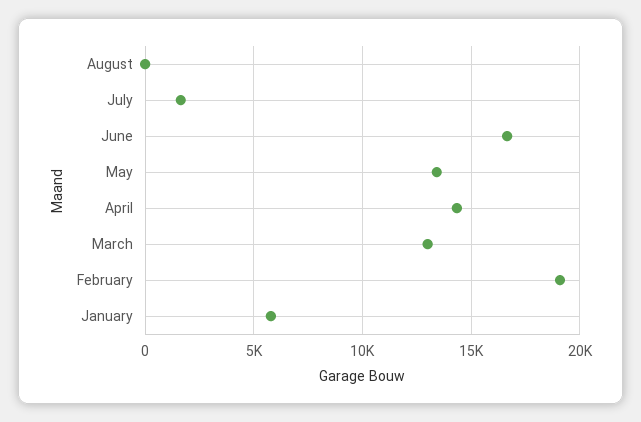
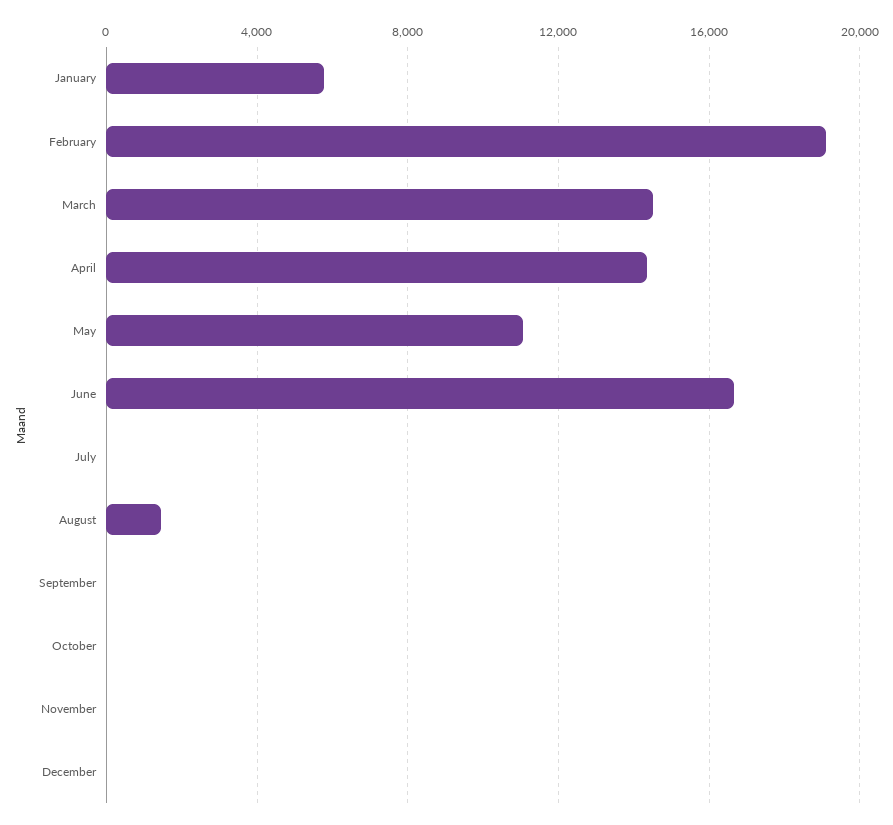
August: 0 -> 1500
July: 1500 -> 0
May: 13500 -> 11000
March: 13000 -> 14500
September: none -> 0
October: none -> 0
November: none -> 0
December: none -> 0

